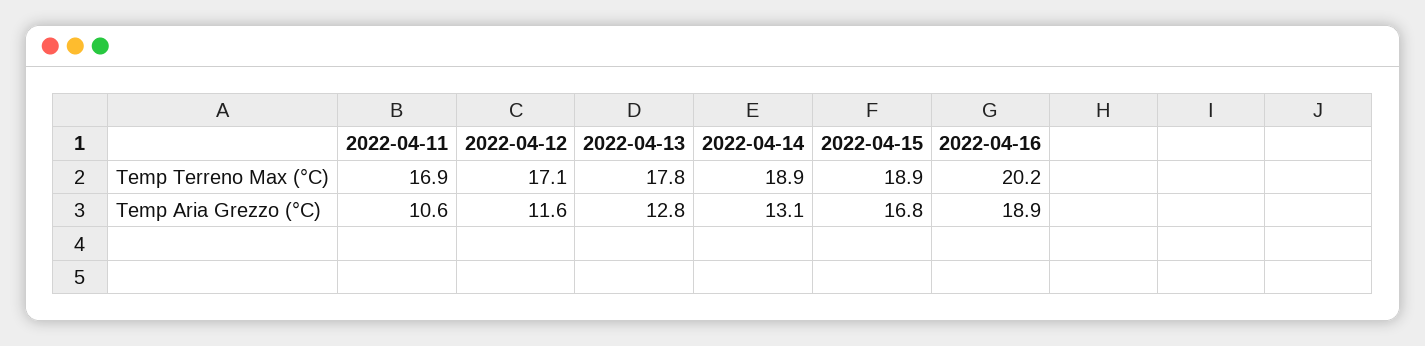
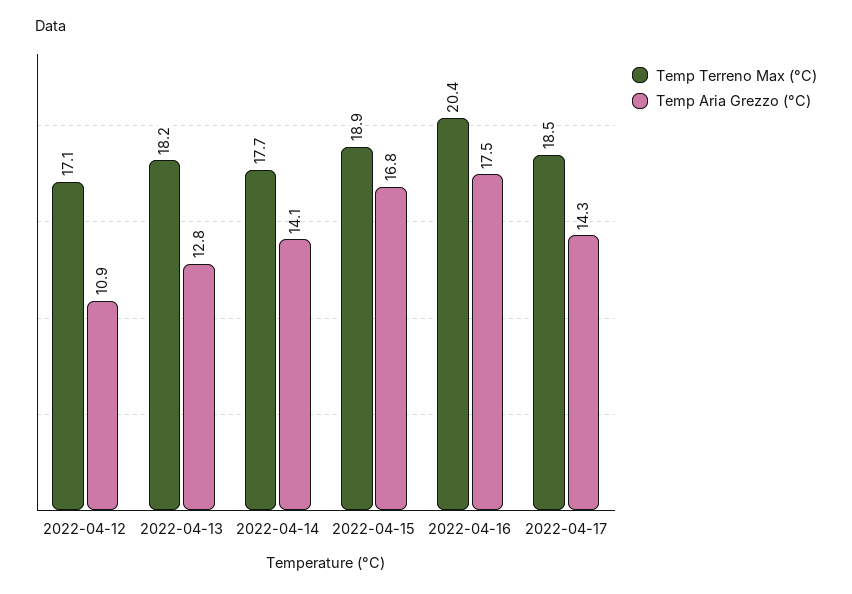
Temp Terreno Max (°C), 2022-04-11: 16.9 -> none
Temp Terreno Max (°C), 2022-04-13: 17.8 -> 18.2
Temp Terreno Max (°C), 2022-04-14: 18.9 -> 17.7
Temp Terreno Max (°C), 2022-04-16: 20.2 -> 20.4
Temp Aria Grezzo (°C), 2022-04-11: 10.6 -> none
Temp Aria Grezzo (°C), 2022-04-12: 11.6 -> 10.9
Temp Aria Grezzo (°C), 2022-04-14: 13.1 -> 14.1
Temp Aria Grezzo (°C), 2022-04-16: 18.9 -> 17.5
Temp Terreno Max (°C), 2022-04-17: none -> 18.5
Temp Aria Grezzo (°C), 2022-04-17: none -> 14.3

